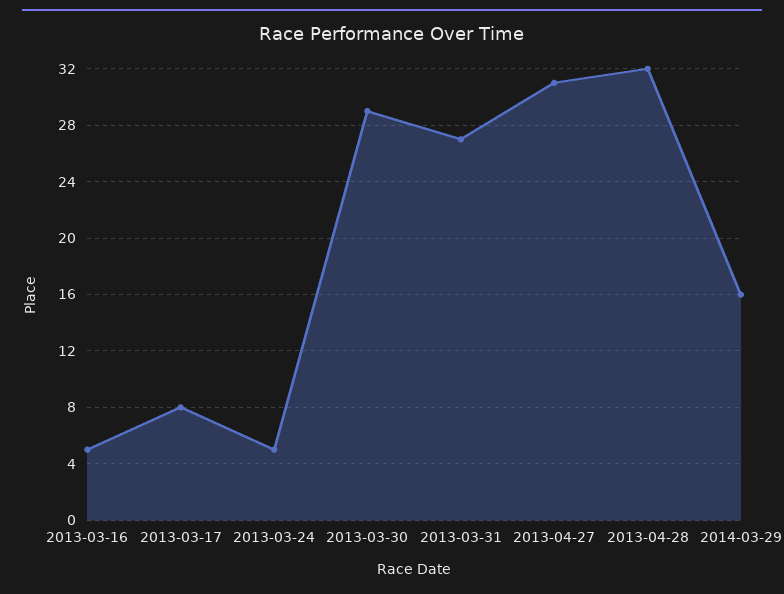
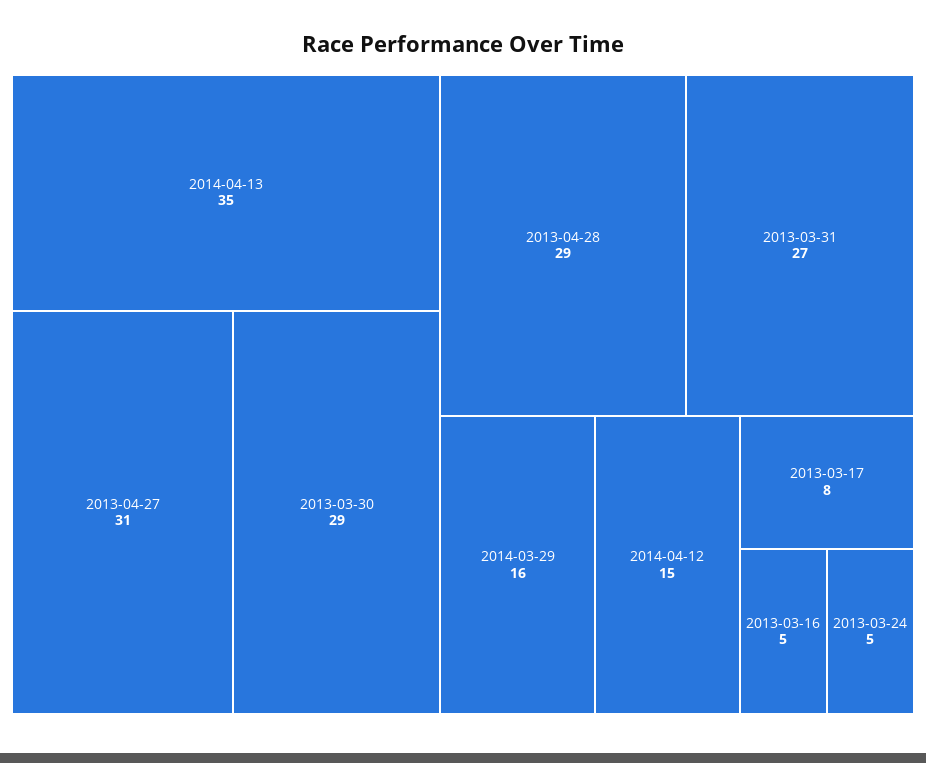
2013-04-28: 32 -> 29
2014-04-13: none -> 35
2014-04-12: none -> 15

